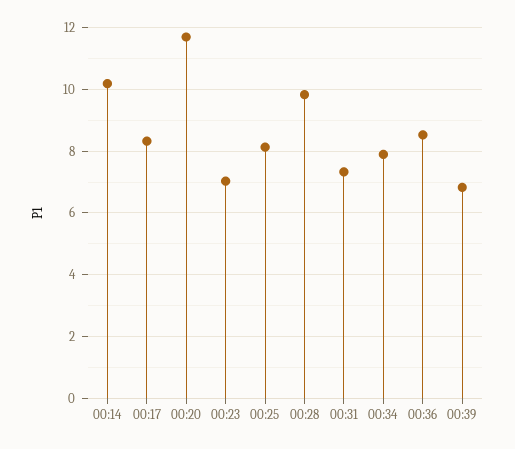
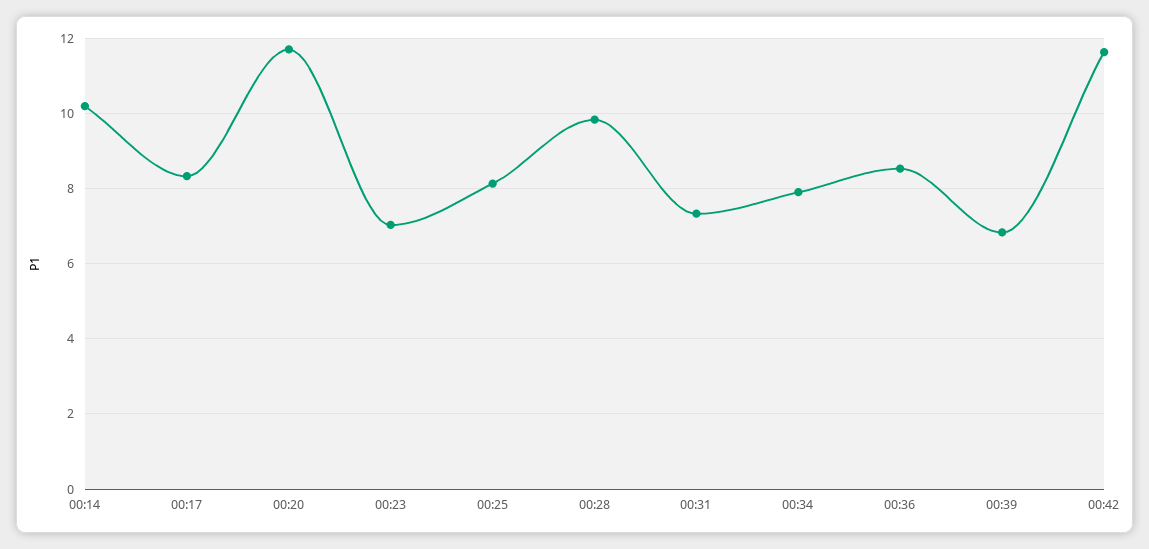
00:42: none -> 11.6

